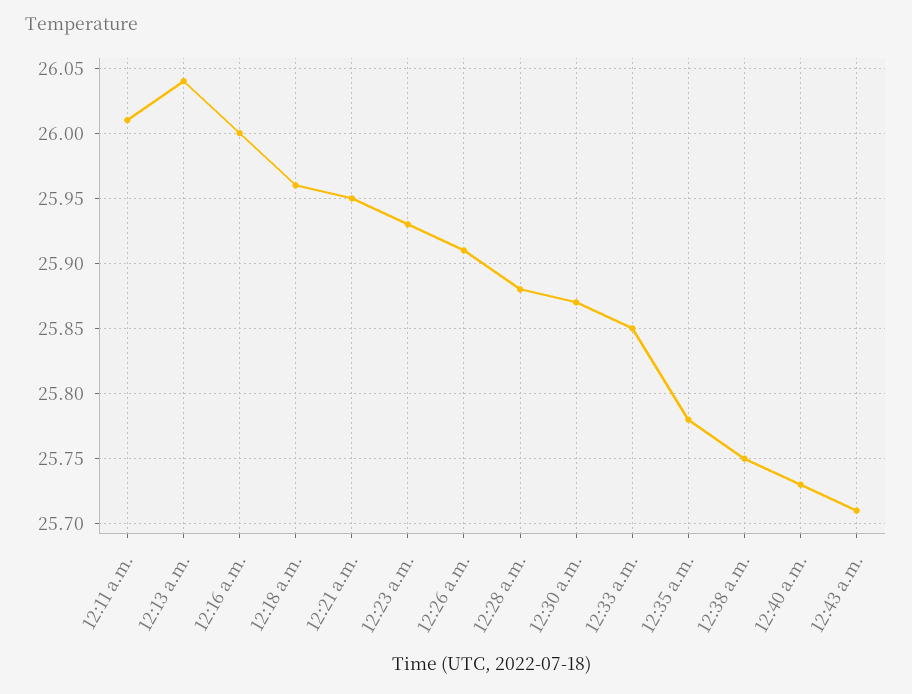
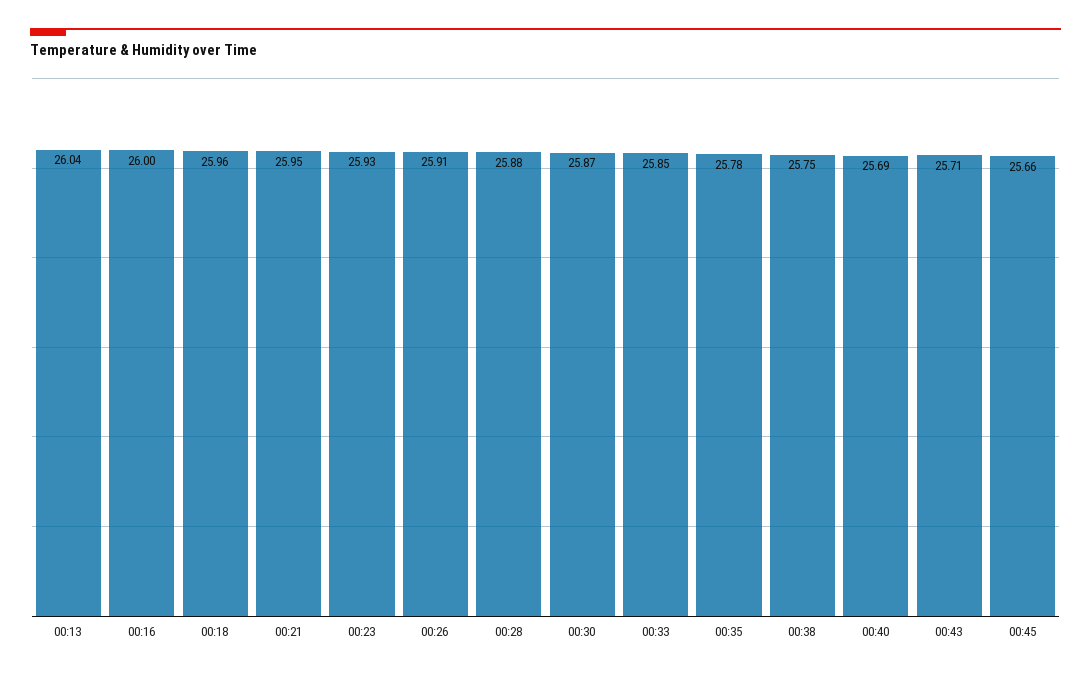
12:11 a.m.: 26.01 -> none
12:40 a.m.: 25.73 -> 25.69
00:45: none -> 25.66

